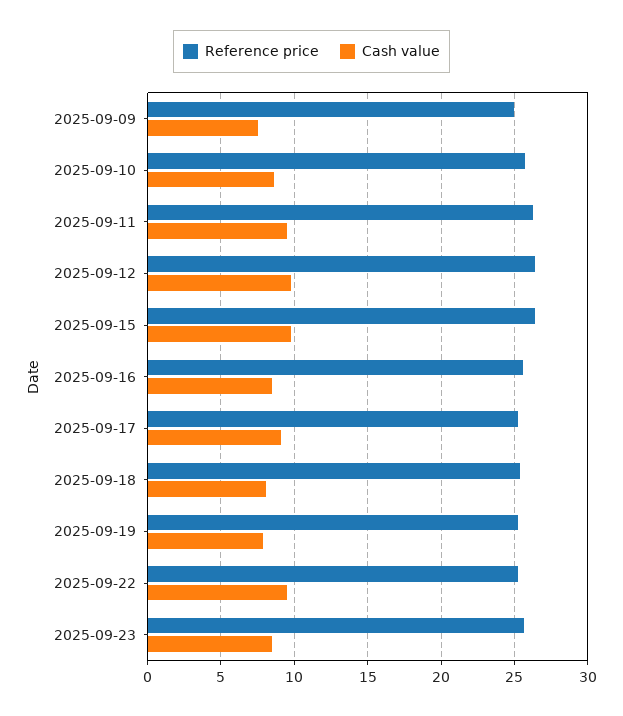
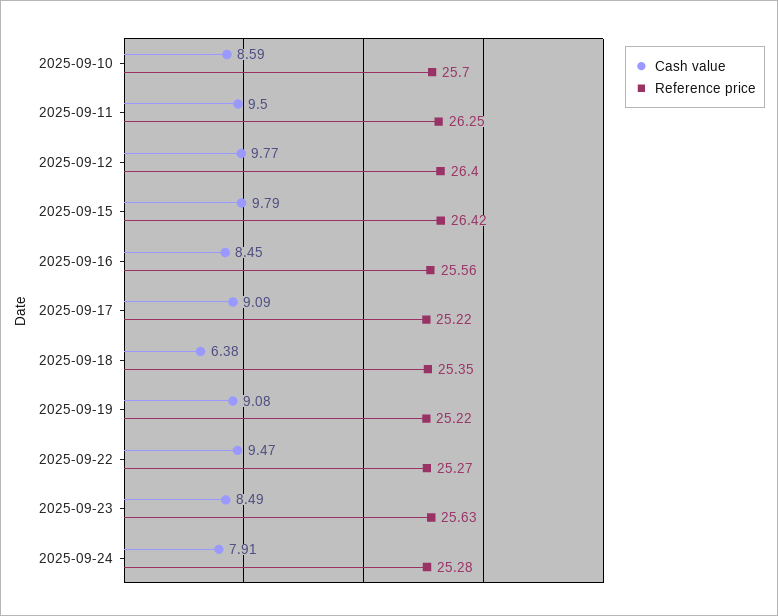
Reference price, 2025-09-09: 25 -> none
Cash value, 2025-09-09: 7.5 -> none
Cash value, 2025-09-18: 8 -> 6.38
Cash value, 2025-09-19: 8 -> 9.08
Cash value, 2025-09-24: none -> 7.91
Reference price, 2025-09-24: none -> 25.28

